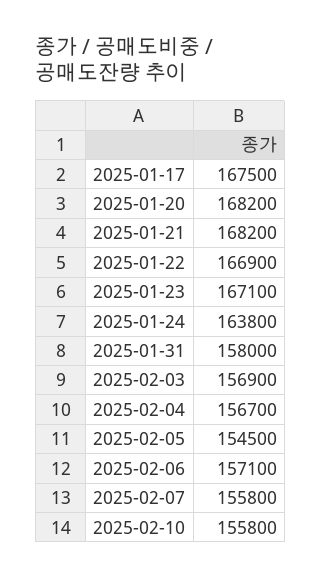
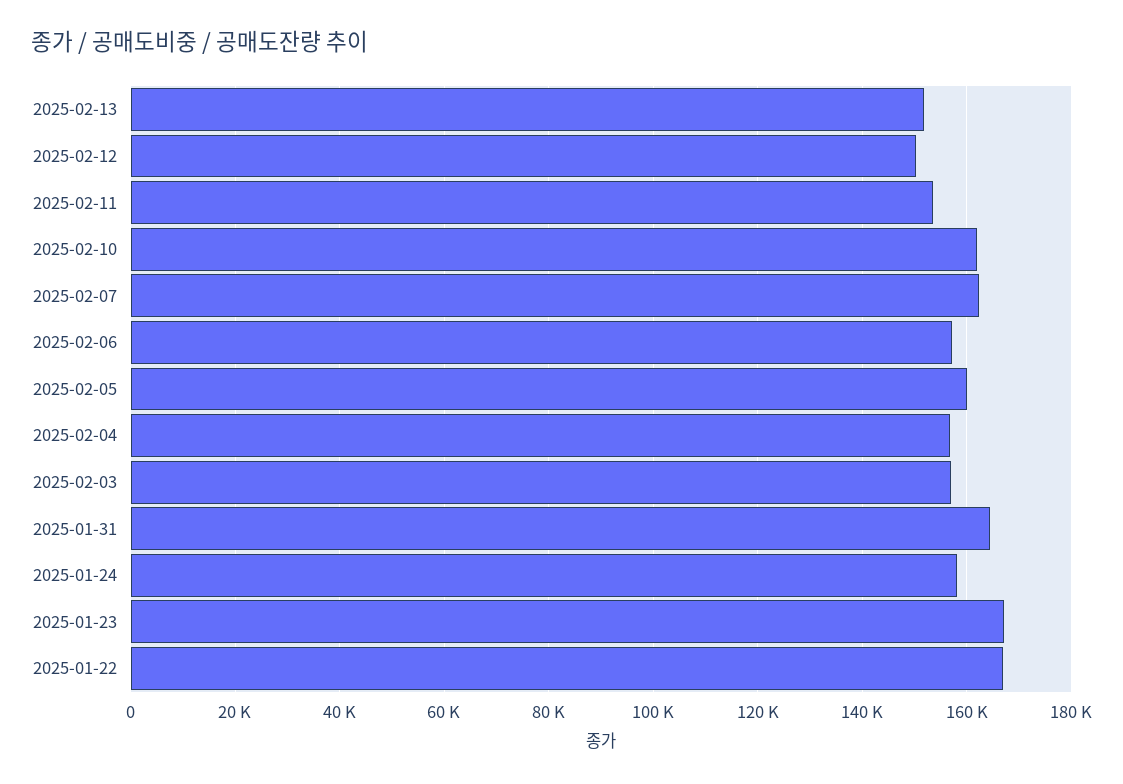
2025-01-17: 167500 -> none
2025-01-20: 168200 -> none
2025-01-21: 168200 -> none
2025-01-24: 163800 -> 158000
2025-01-31: 158000 -> 164000
2025-02-05: 154500 -> 160000
2025-02-07: 155800 -> 162000
2025-02-10: 155800 -> 162000
2025-02-13: none -> 152000
2025-02-12: none -> 150000
2025-02-11: none -> 154000

